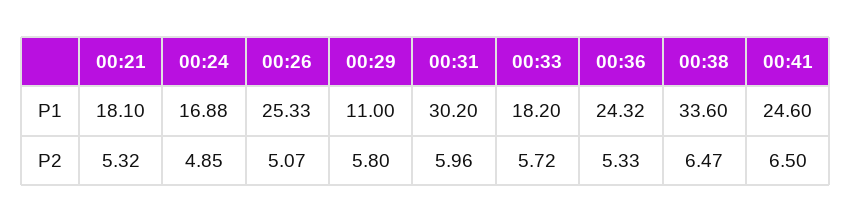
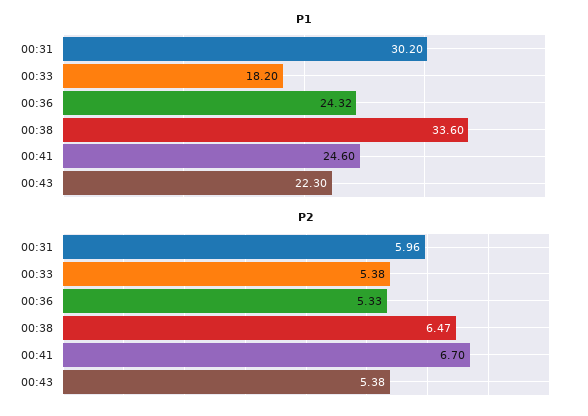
P1, 00:21: 18.1 -> none
P1, 00:24: 16.88 -> none
P1, 00:26: 25.33 -> none
P1, 00:29: 11 -> none
P2, 00:21: 5.32 -> none
P2, 00:24: 4.85 -> none
P2, 00:26: 5.07 -> none
P2, 00:29: 5.8 -> none
P2, 00:33: 5.72 -> 5.38
P2, 00:41: 6.5 -> 6.7
P1, 00:43: none -> 22.3
P2, 00:43: none -> 5.38

